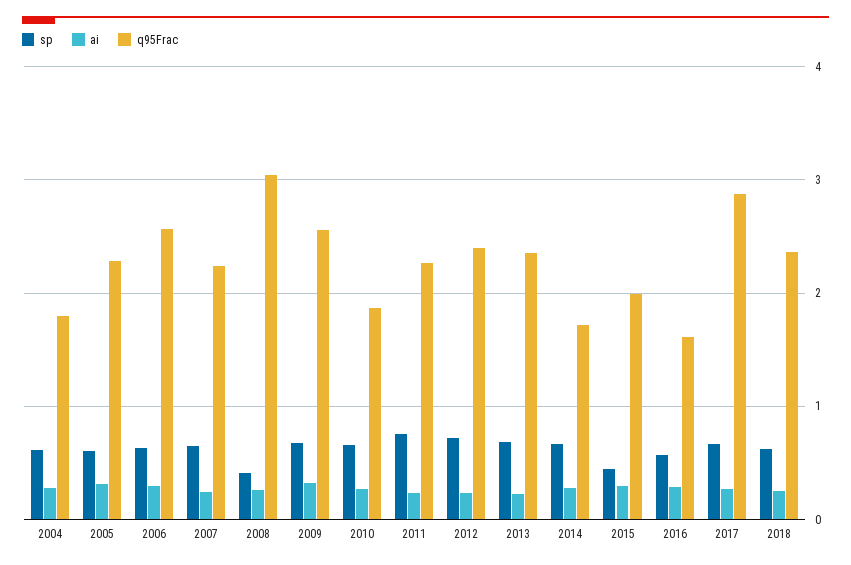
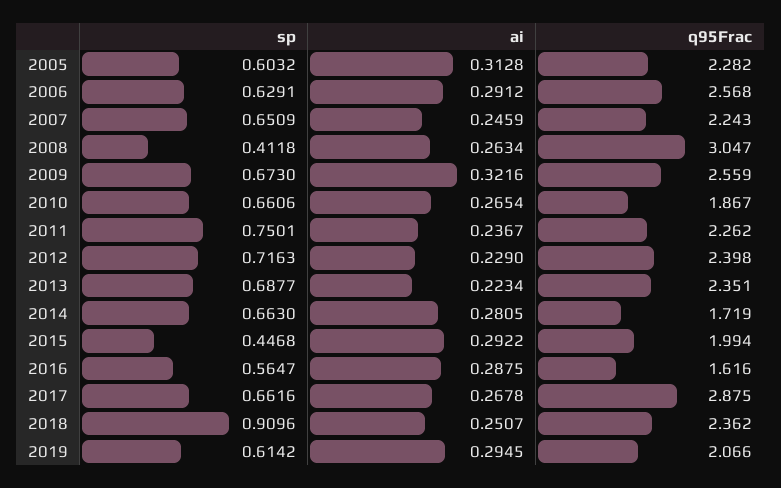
sp, 2004: 0.6 -> none
ai, 2004: 0.3 -> none
q95Frac, 2004: 1.8 -> none
sp, 2018: 0.6 -> 0.9096
sp, 2019: none -> 0.6142
ai, 2019: none -> 0.2945
q95Frac, 2019: none -> 2.066

